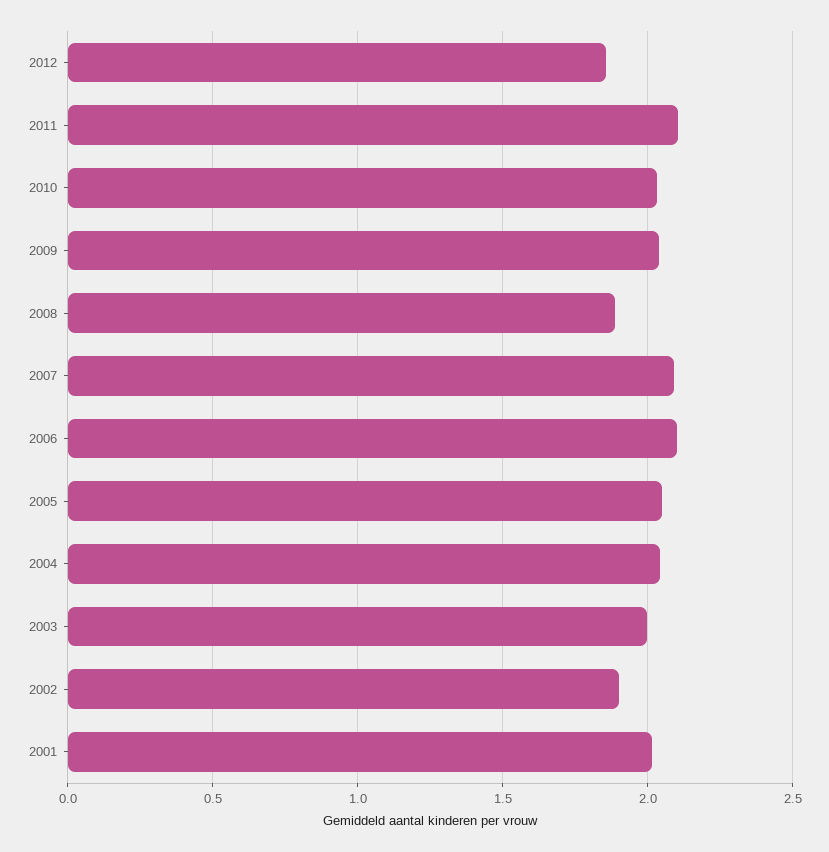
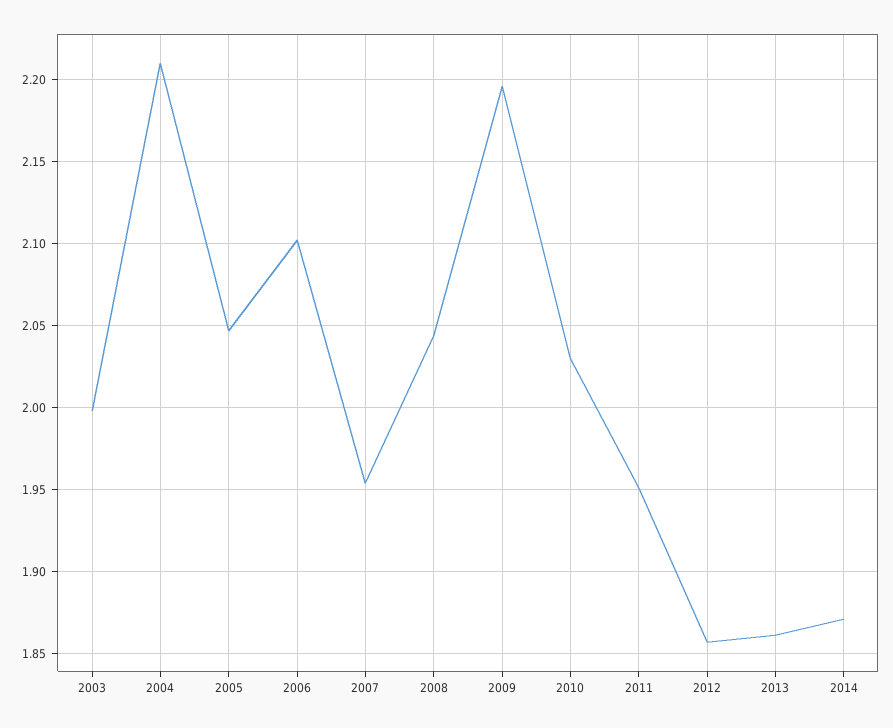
2011: 2.1 -> 1.95
2009: 2.05 -> 2.195
2008: 1.9 -> 2.045
2007: 2.1 -> 1.955
2004: 2.05 -> 2.21
2002: 1.9 -> none
2001: 2 -> none
2013: none -> 1.86
2014: none -> 1.87

